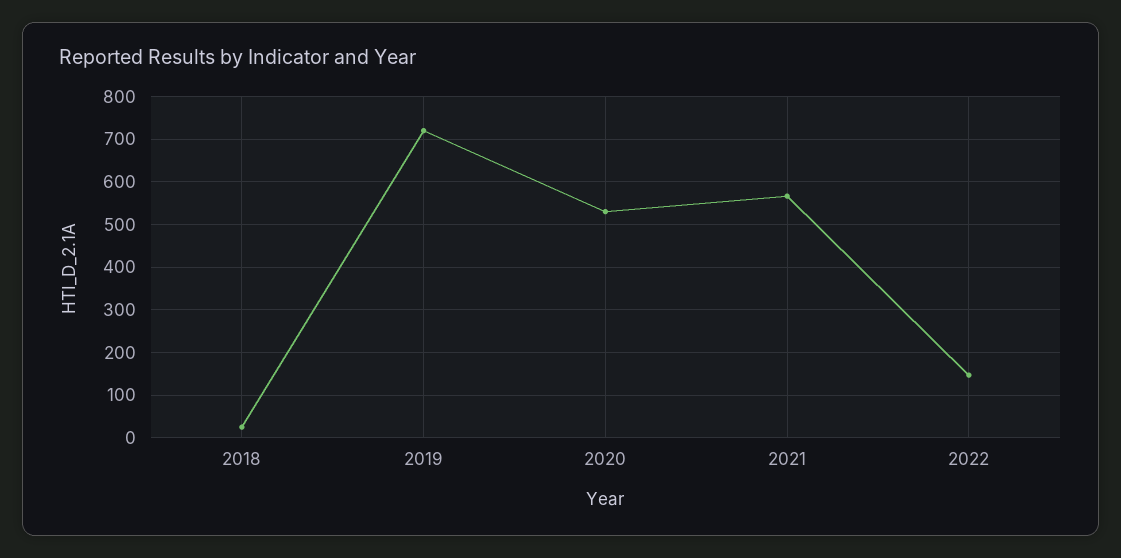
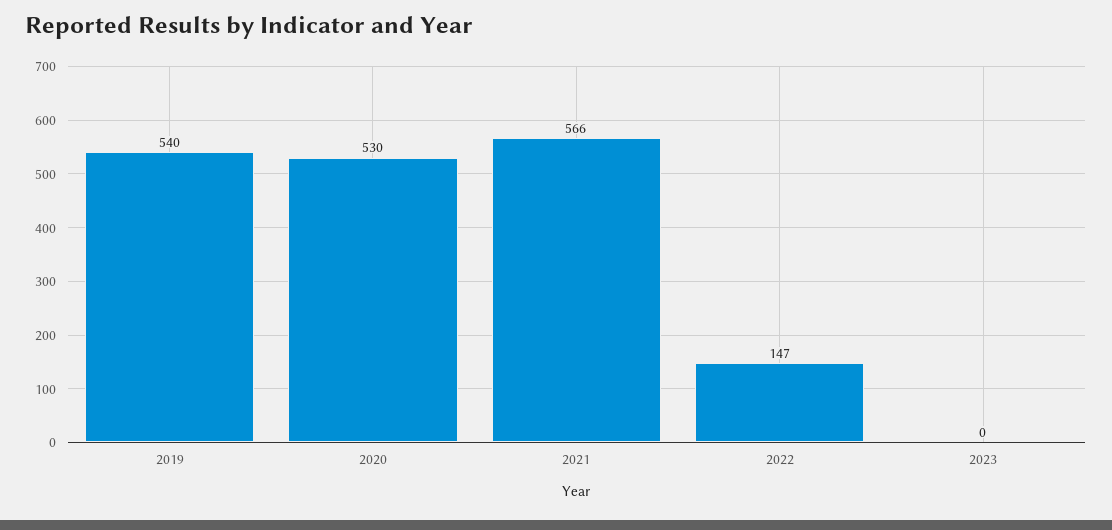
2018: 20 -> none
2019: 720 -> 540
2023: none -> 0

